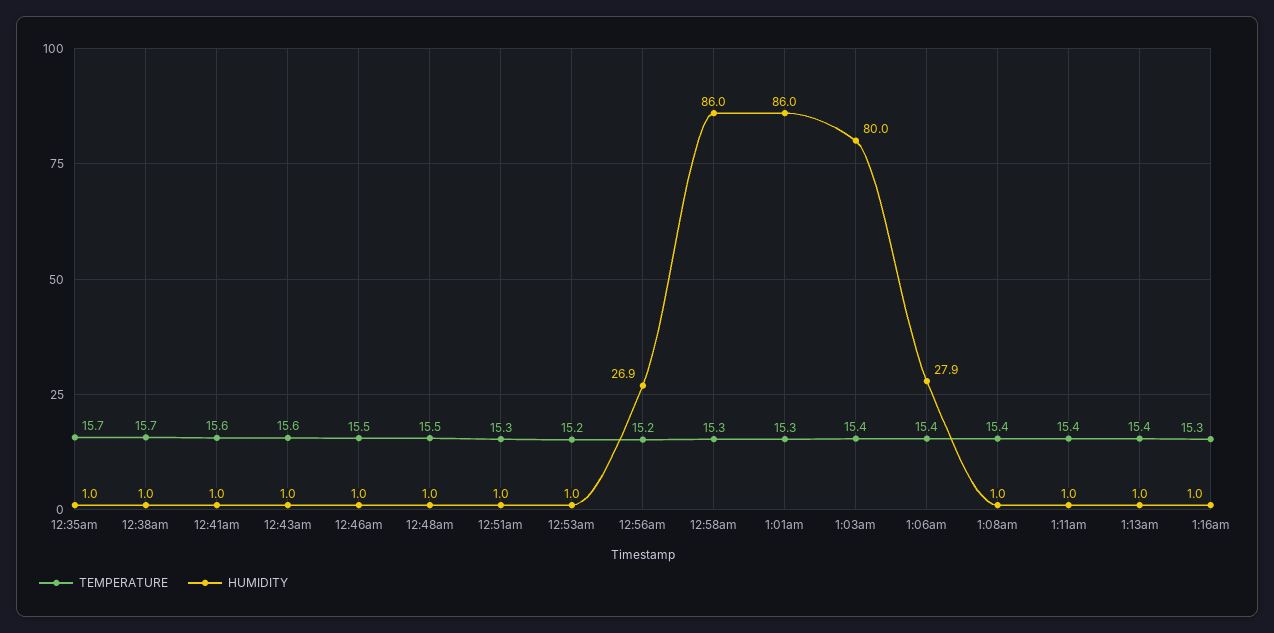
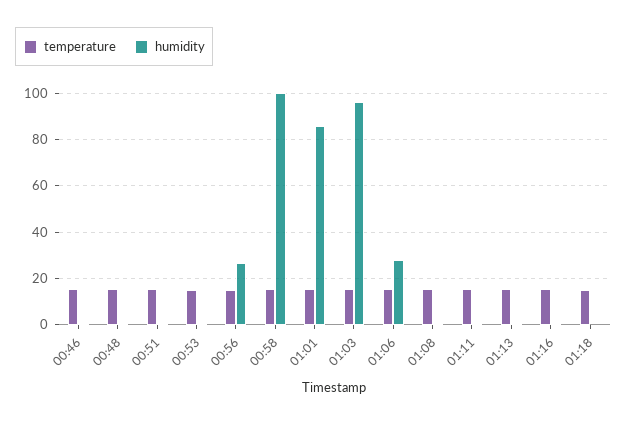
TEMPERATURE, 12:35am: 15.7 -> none
HUMIDITY, 12:35am: 1 -> none
TEMPERATURE, 12:38am: 15.7 -> none
HUMIDITY, 12:38am: 1 -> none
TEMPERATURE, 12:41am: 15.6 -> none
HUMIDITY, 12:41am: 1 -> none
TEMPERATURE, 12:43am: 15.6 -> none
HUMIDITY, 12:43am: 1 -> none
HUMIDITY, 12:58am: 86 -> 100
HUMIDITY, 1:03am: 80 -> 95
TEMPERATURE, 01:18: none -> 15
HUMIDITY, 01:18: none -> 0

